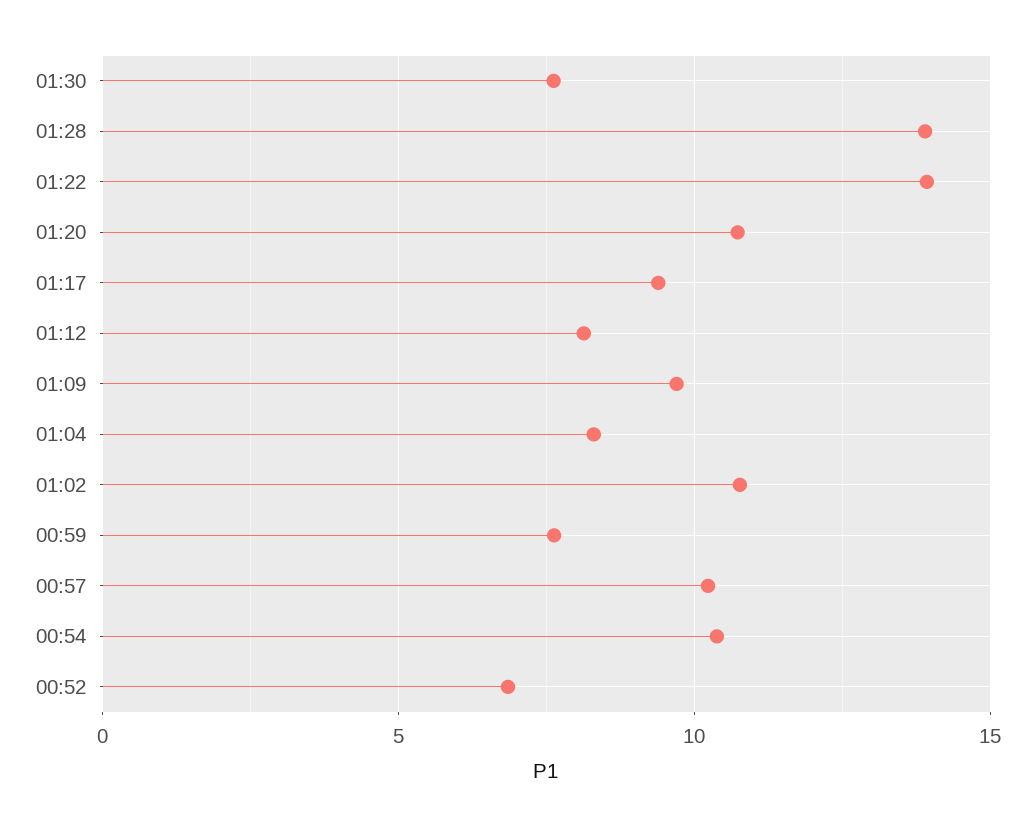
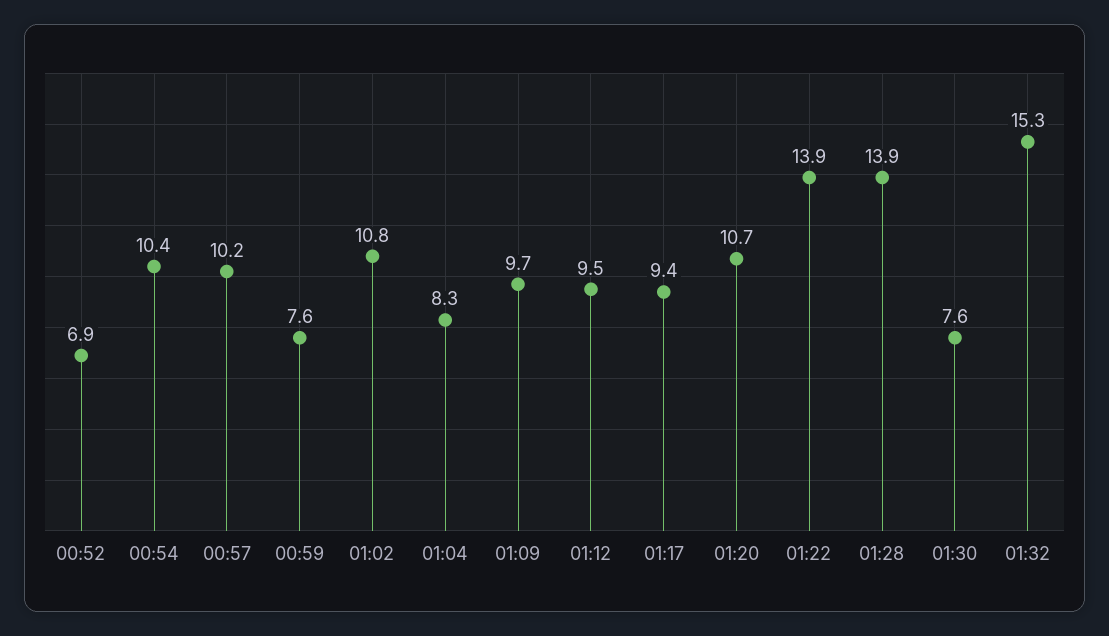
01:12: 8 -> 9.5
01:32: none -> 15.3

